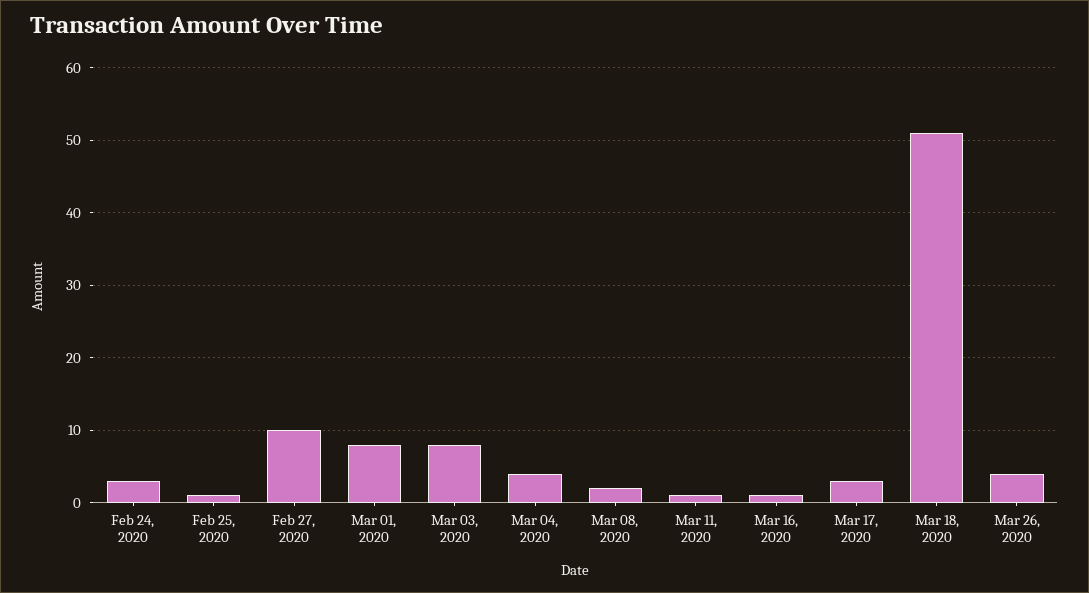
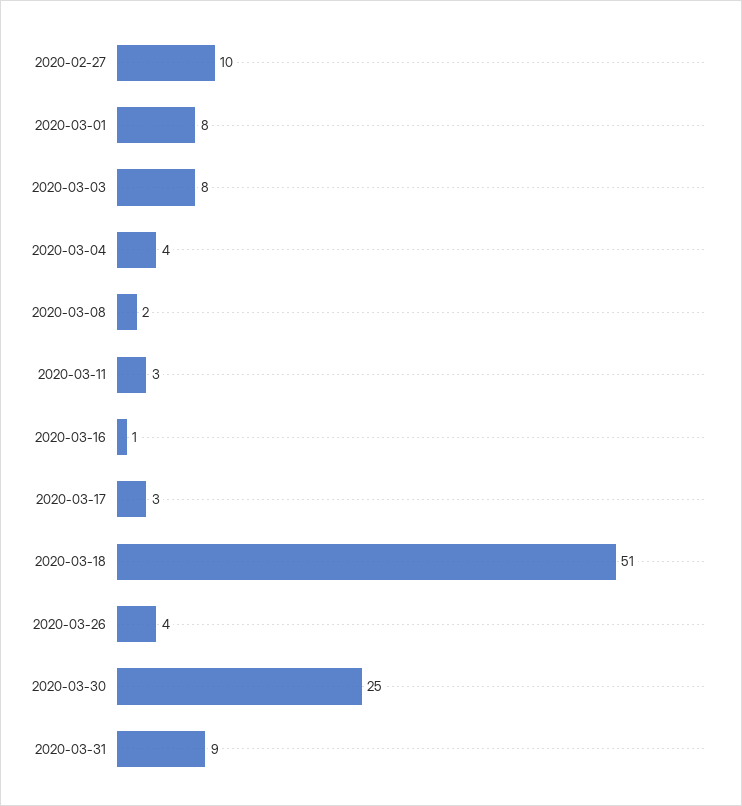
Feb 24, 2020: 3 -> none
Feb 25, 2020: 1 -> none
Mar 11, 2020: 1 -> 3
2020-03-30: none -> 25
2020-03-31: none -> 9

